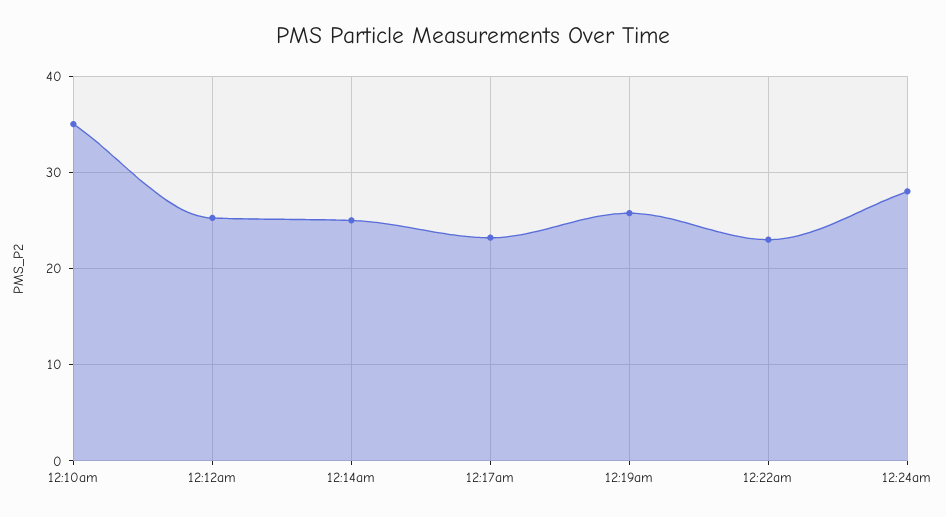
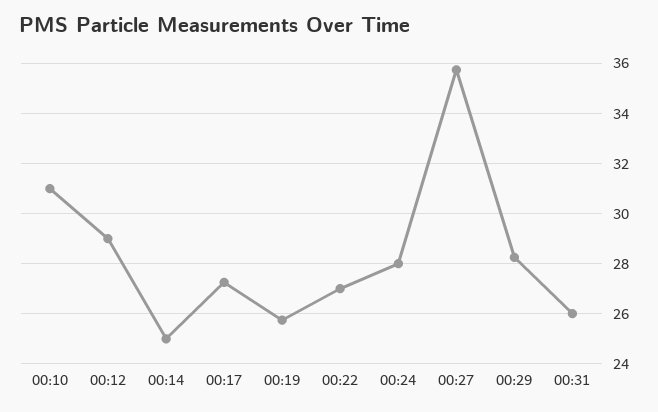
12:10am: 35 -> 31
12:12am: 25 -> 29
12:17am: 23 -> 27.25
12:22am: 23 -> 27
00:27: none -> 35.75
00:29: none -> 28.25
00:31: none -> 26

